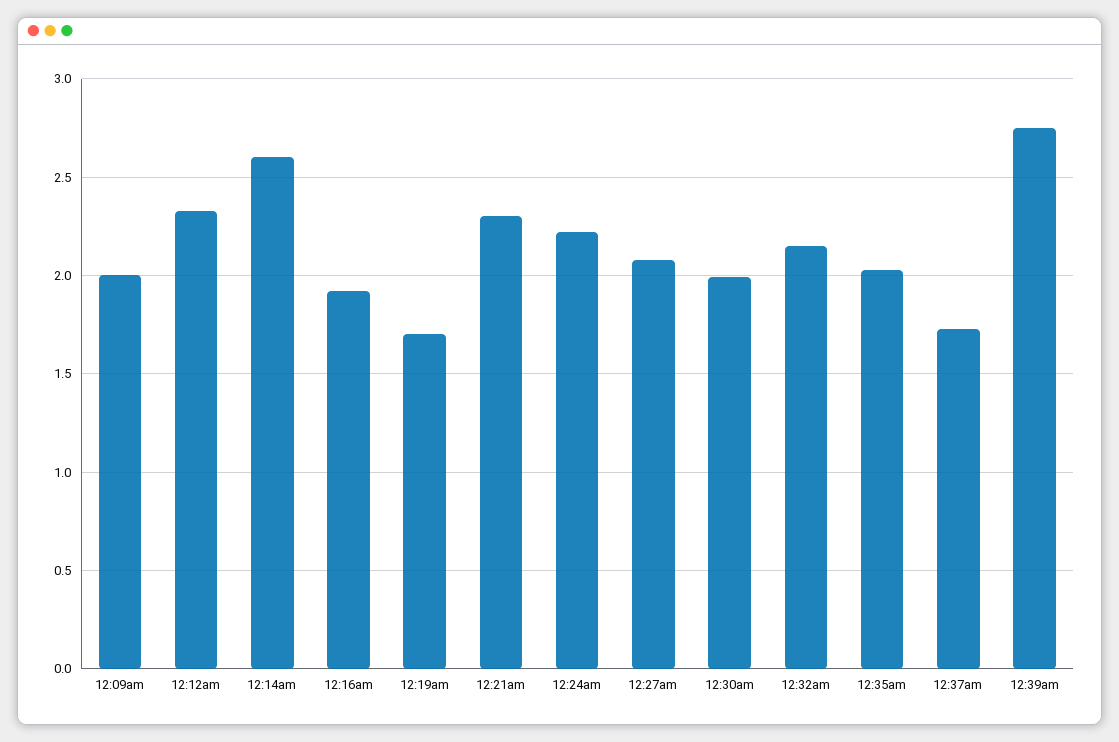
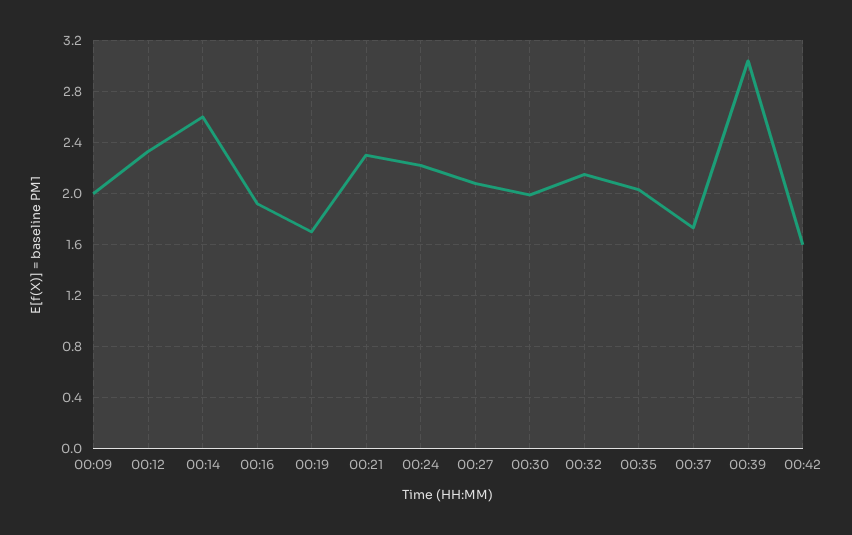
12:39am: 2.75 -> 3.05
00:42: none -> 1.6

